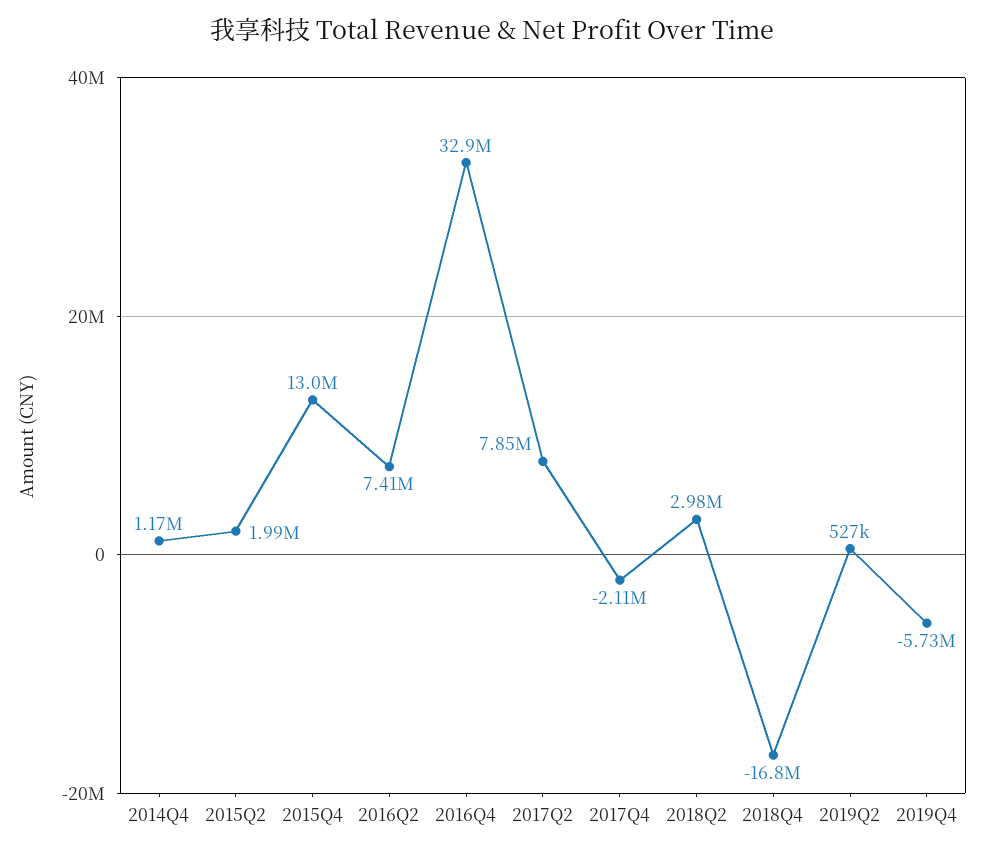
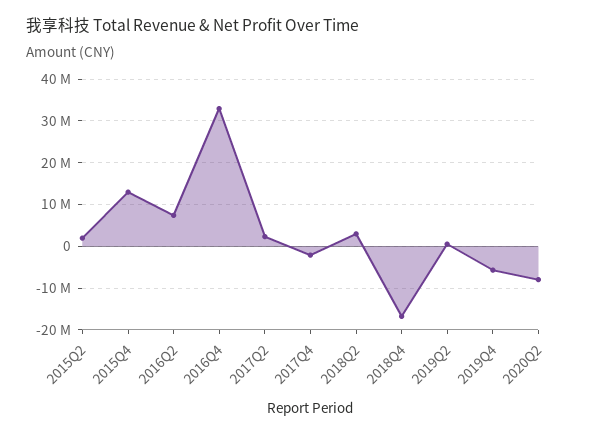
2014Q4: 1170000 -> none
2017Q2: 7850000 -> 2000000
2020Q2: none -> -8000000

